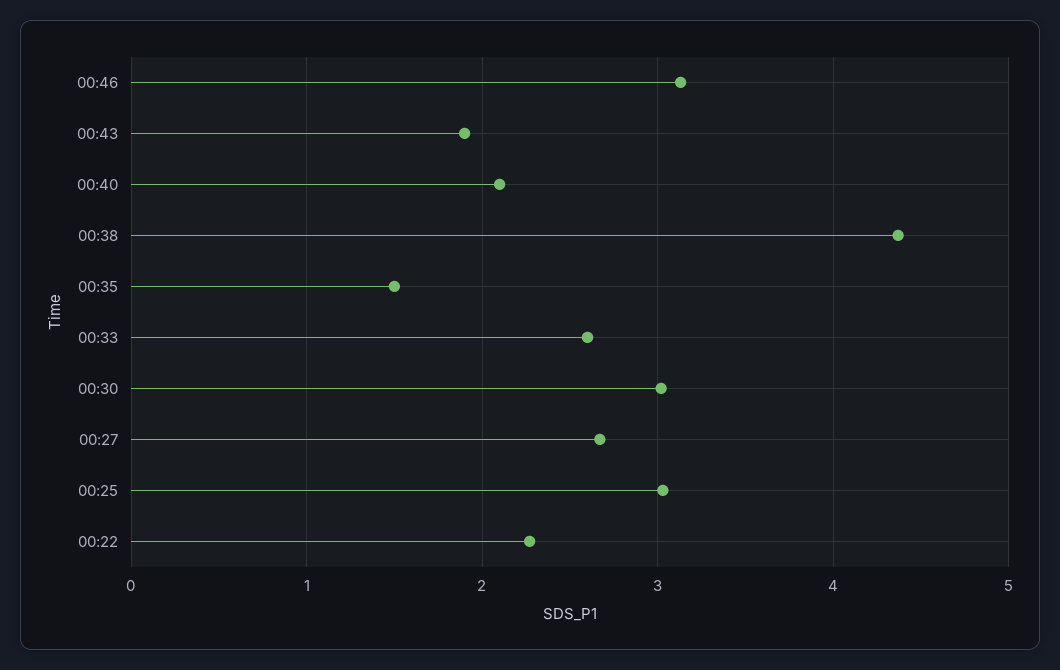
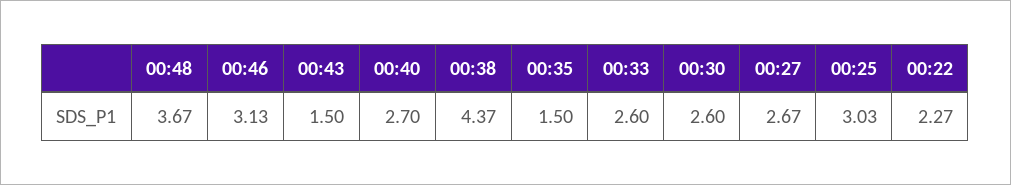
00:43: 1.9 -> 1.5
00:40: 2.1 -> 2.7
00:30: 3 -> 2.6
00:48: none -> 3.67

